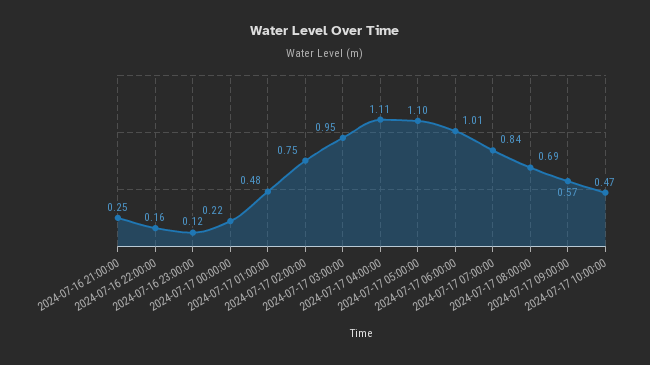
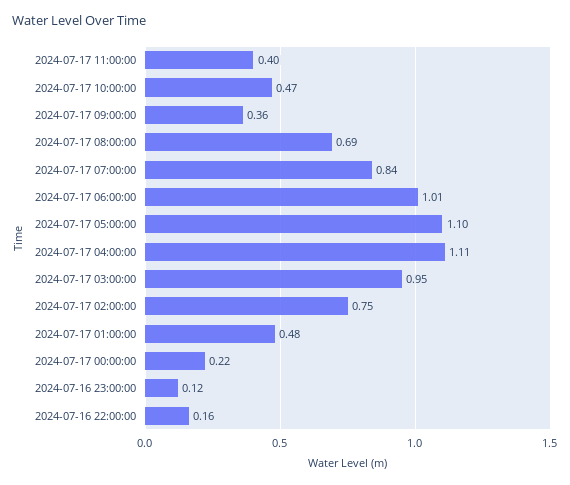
2024-07-16 21:00:00: 0.25 -> none
2024-07-17 09:00:00: 0.57 -> 0.36
2024-07-17 11:00:00: none -> 0.4

